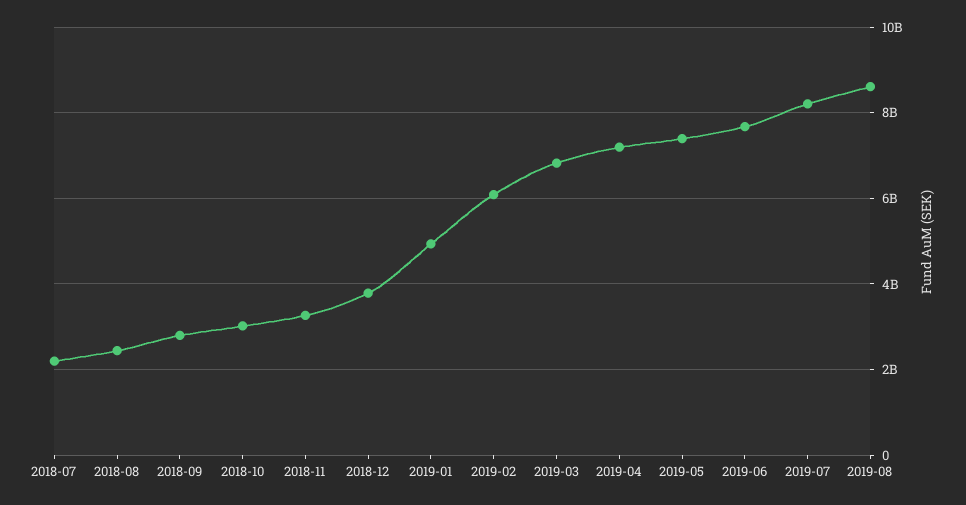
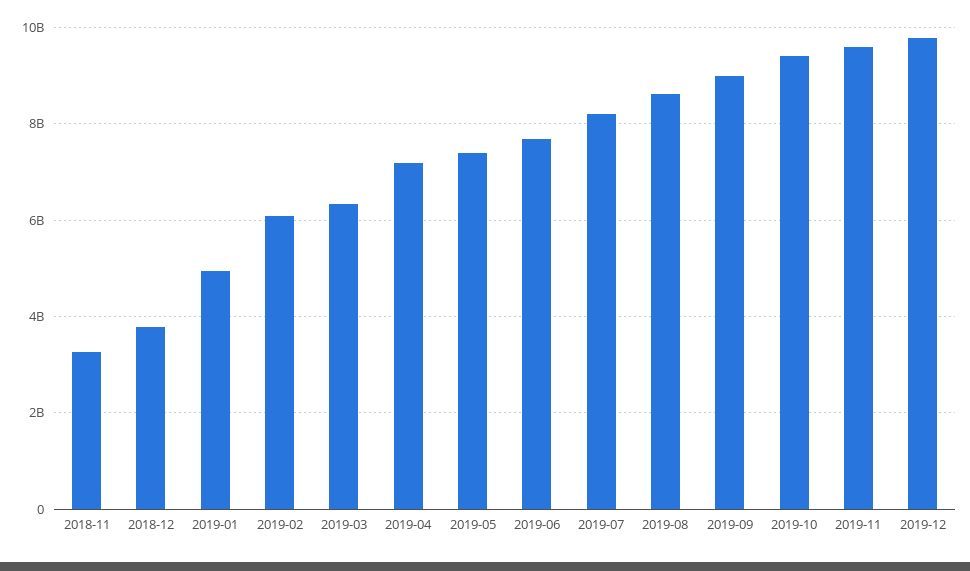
2018-07: 2200000000 -> none
2018-08: 2400000000 -> none
2018-09: 2800000000 -> none
2018-10: 3000000000 -> none
2019-03: 6800000000 -> 6400000000
2019-09: none -> 9000000000
2019-10: none -> 9400000000
2019-11: none -> 9600000000
2019-12: none -> 9800000000

